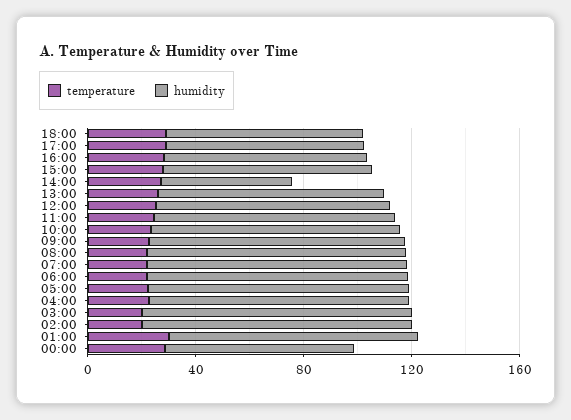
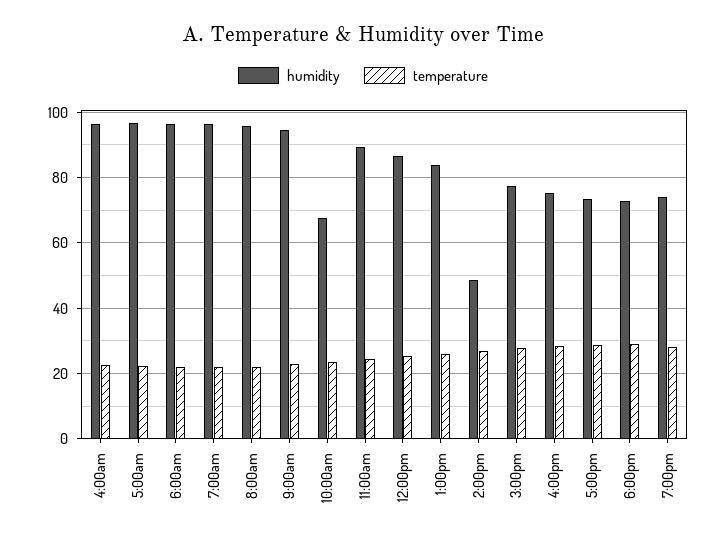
humidity, 10:00: 90 -> 68
temperature, 03:00: 20 -> none
humidity, 03:00: 100 -> none
temperature, 02:00: 20 -> none
humidity, 02:00: 100 -> none
temperature, 01:00: 30 -> none
humidity, 01:00: 90 -> none
temperature, 00:00: 30 -> none
humidity, 00:00: 70 -> none
humidity, 7:00pm: none -> 74
temperature, 7:00pm: none -> 28

